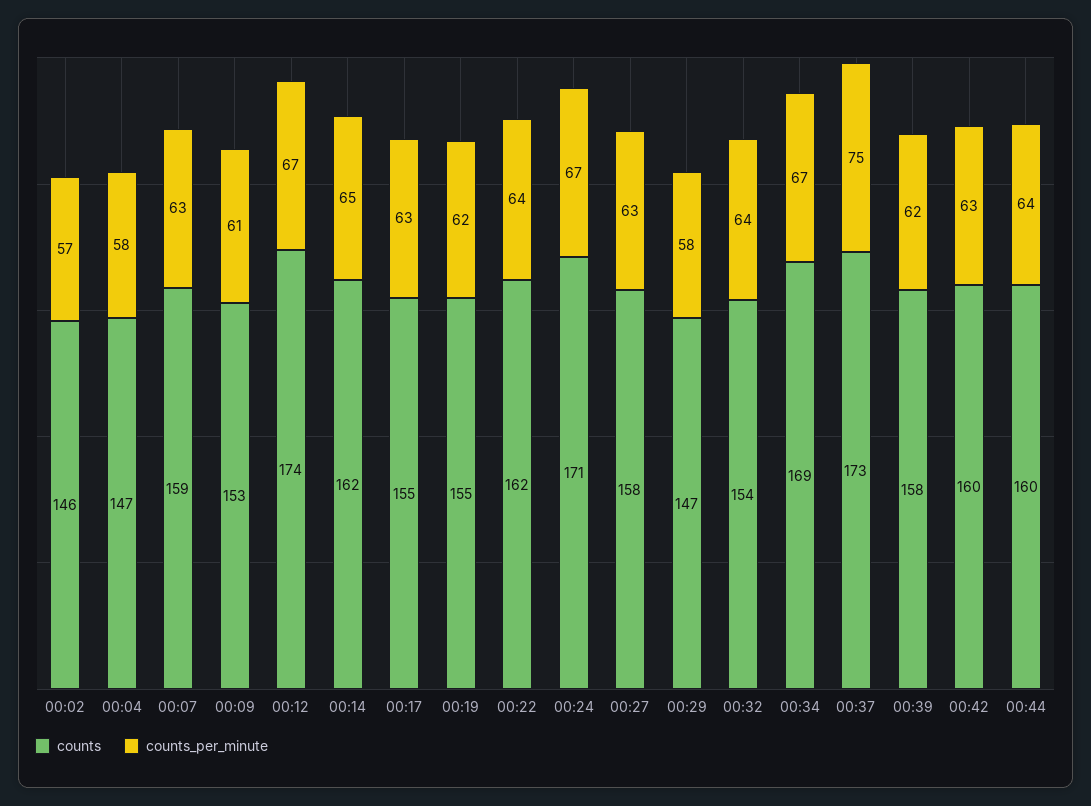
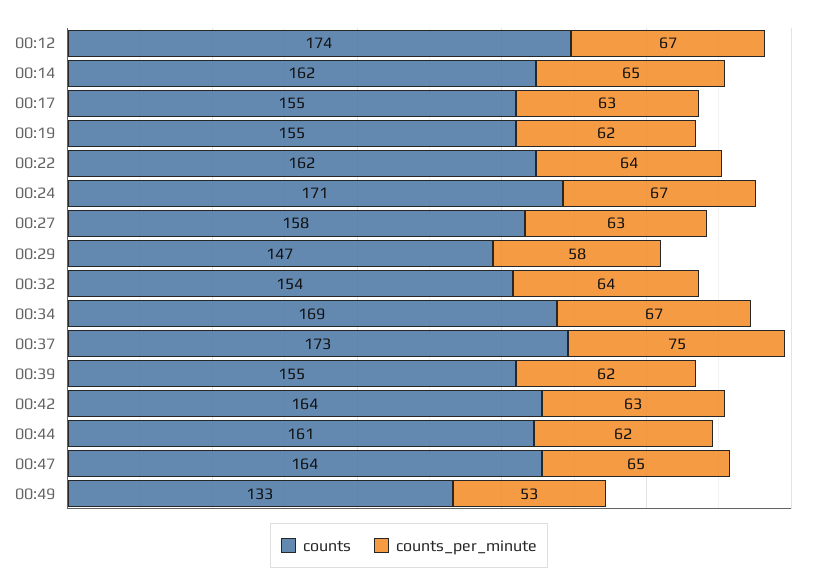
counts, 00:02: 146 -> none
counts_per_minute, 00:02: 57 -> none
counts, 00:04: 147 -> none
counts_per_minute, 00:04: 58 -> none
counts, 00:07: 159 -> none
counts_per_minute, 00:07: 63 -> none
counts, 00:09: 153 -> none
counts_per_minute, 00:09: 61 -> none
counts, 00:39: 158 -> 155
counts, 00:42: 160 -> 164
counts, 00:44: 160 -> 161
counts_per_minute, 00:44: 64 -> 62
counts, 00:47: none -> 164
counts_per_minute, 00:47: none -> 65
counts, 00:49: none -> 133
counts_per_minute, 00:49: none -> 53

